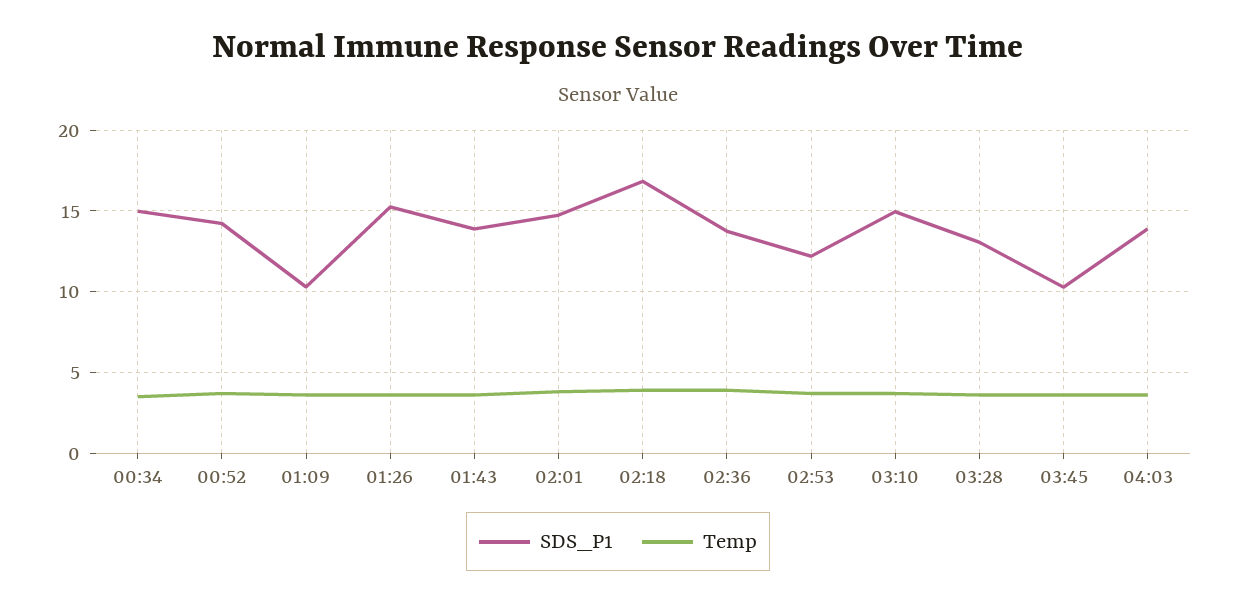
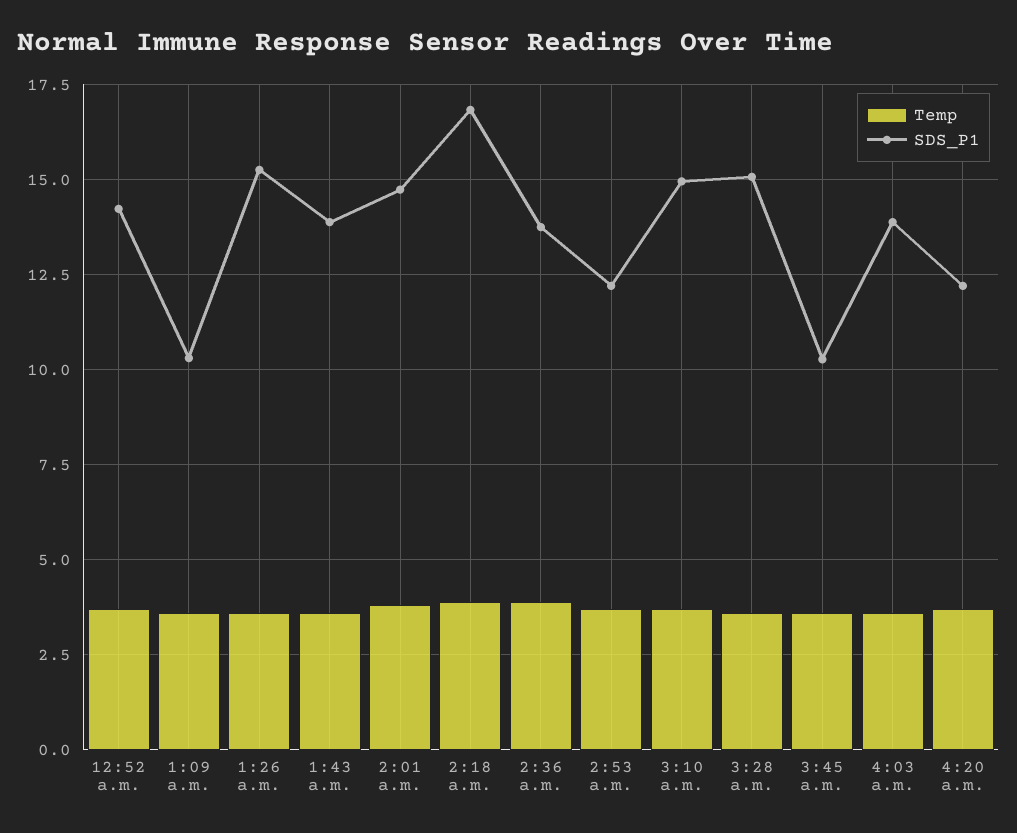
SDS_P1, 00:34: 15 -> none
Temp, 00:34: 3.5 -> none
SDS_P1, 03:28: 13 -> 15
Temp, 4:20 a.m.: none -> 3.75
SDS_P1, 4:20 a.m.: none -> 12.25

